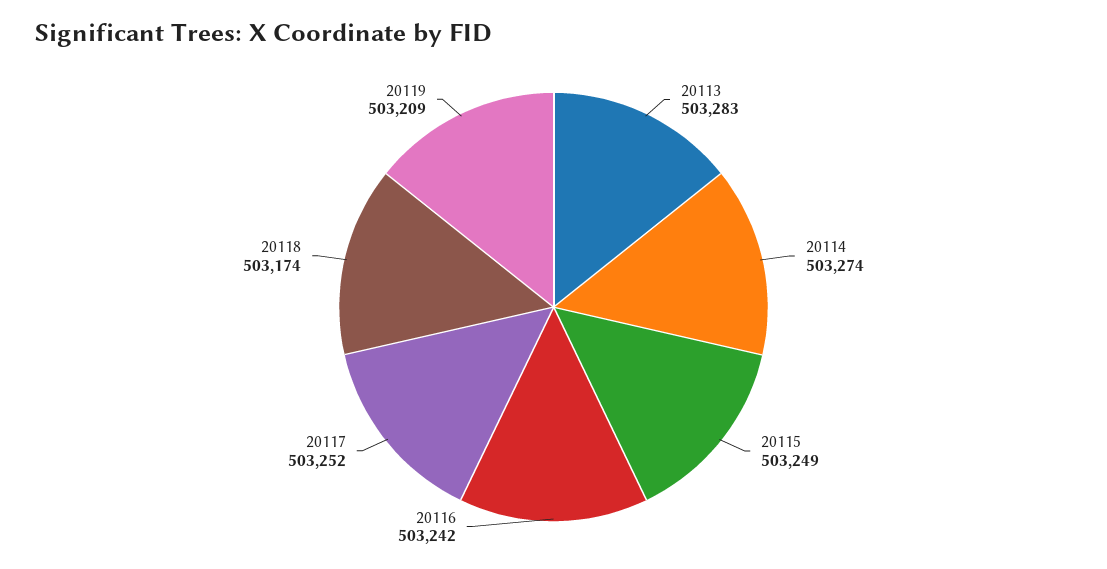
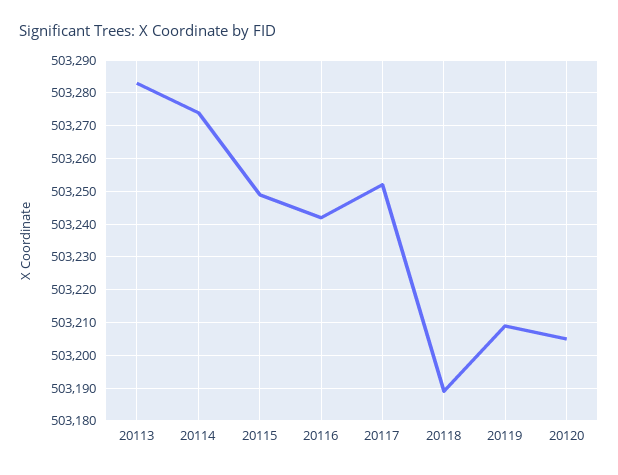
20118: 503174 -> 503190
20120: none -> 503205

